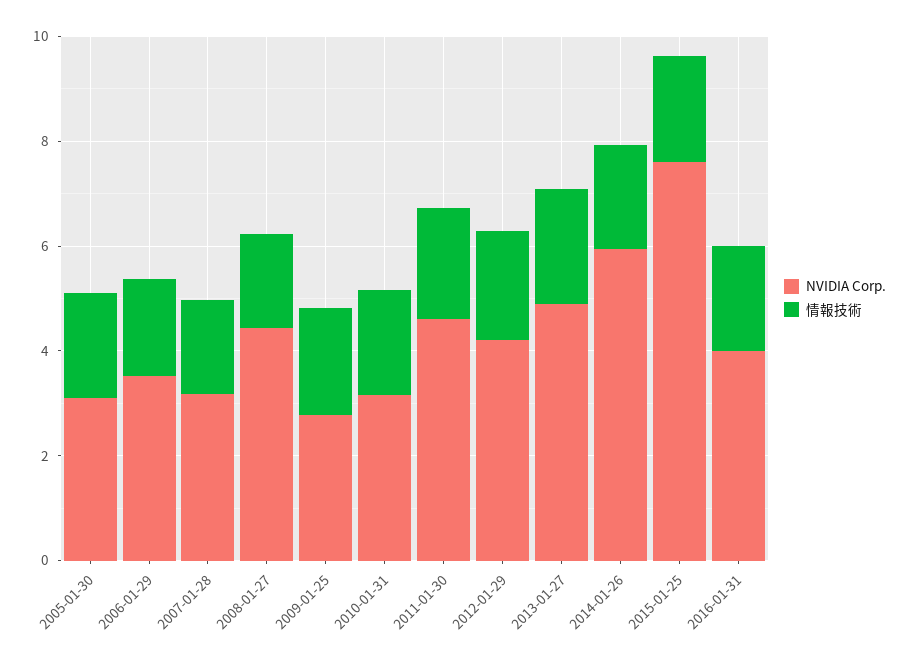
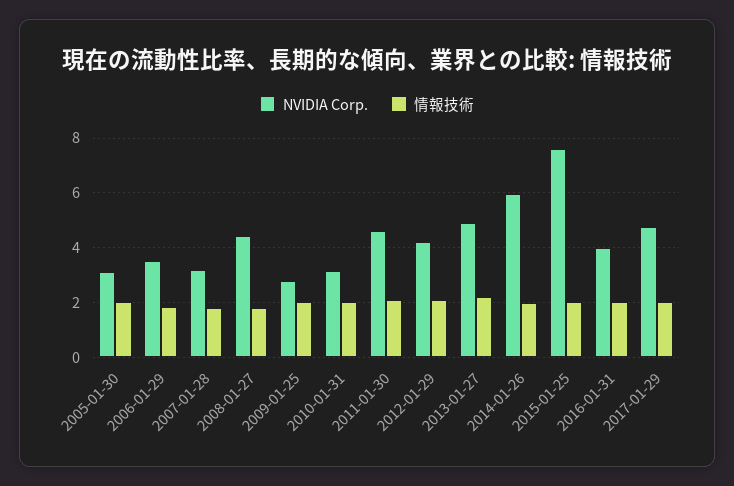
NVIDIA Corp., 2017-01-29: none -> 4.75
情報技術, 2017-01-29: none -> 2

